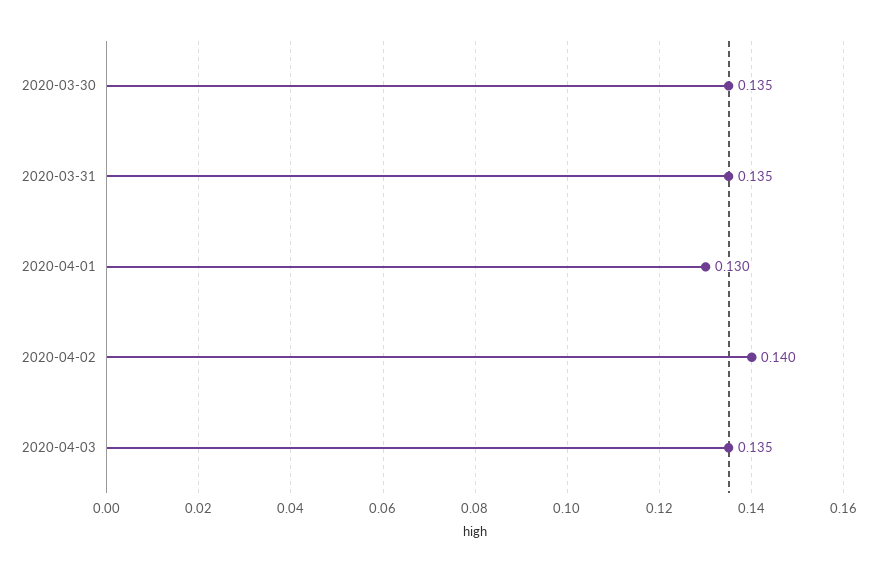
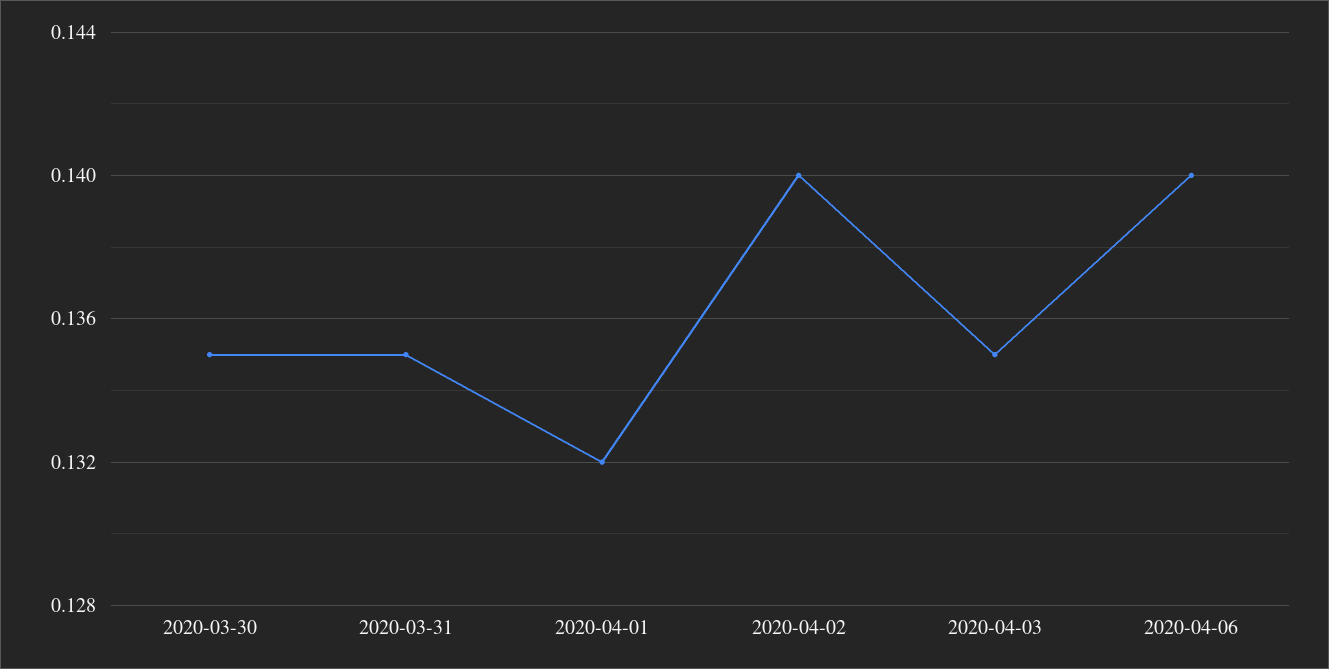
2020-04-01: 0.13 -> 0.132
2020-04-06: none -> 0.14

